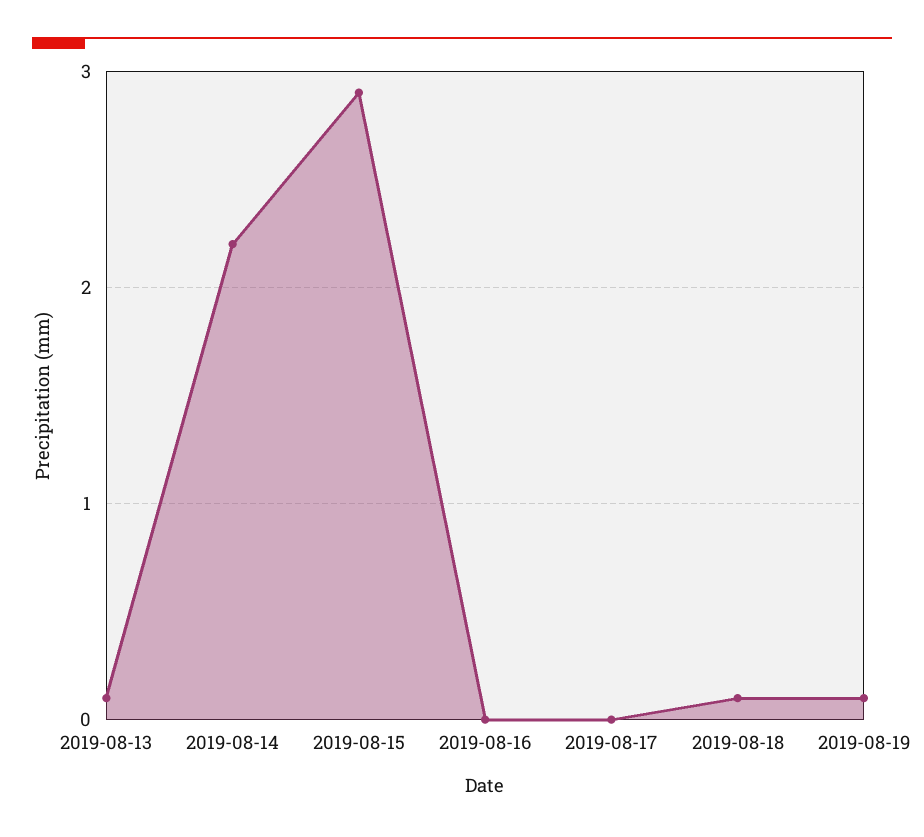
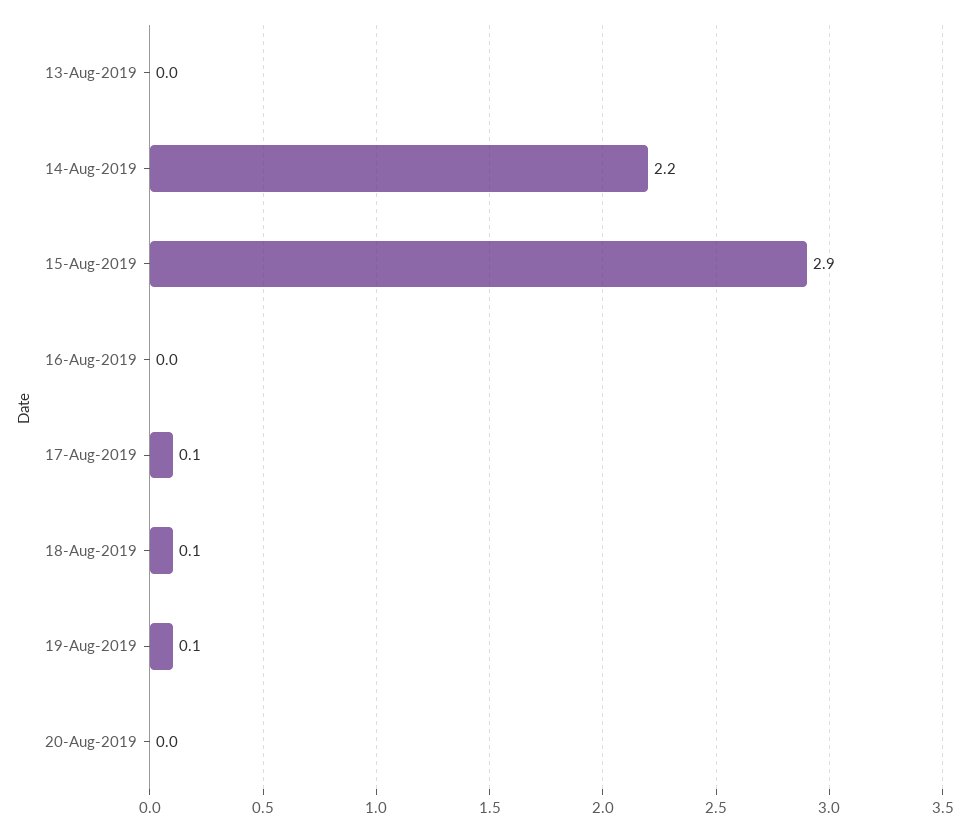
2019-08-13: 0.1 -> 0
2019-08-17: 0 -> 0.1
20-Aug-2019: none -> 0

